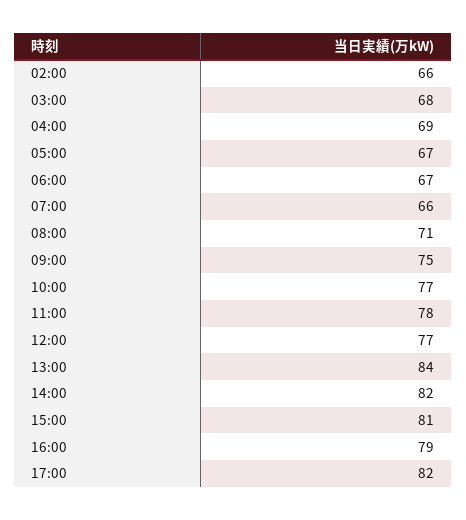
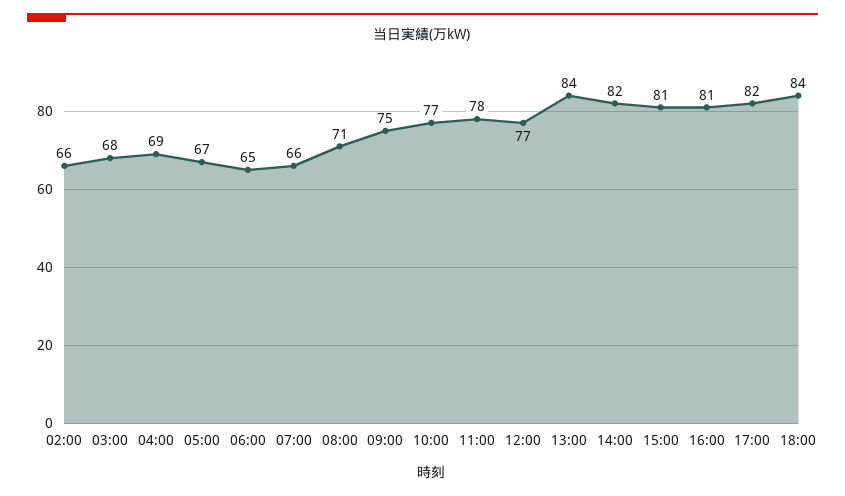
06:00: 67 -> 65
16:00: 79 -> 81
18:00: none -> 84

